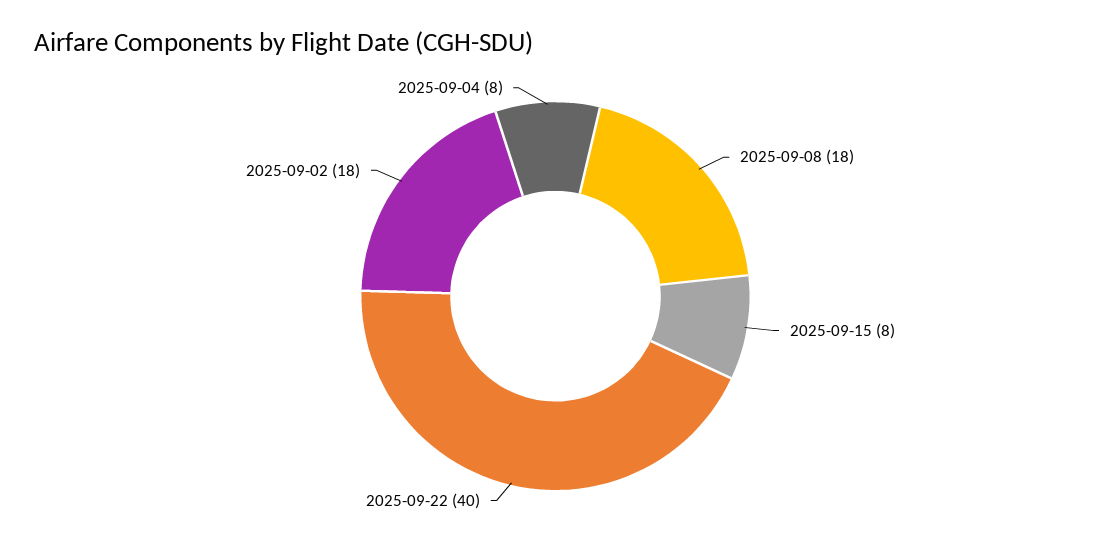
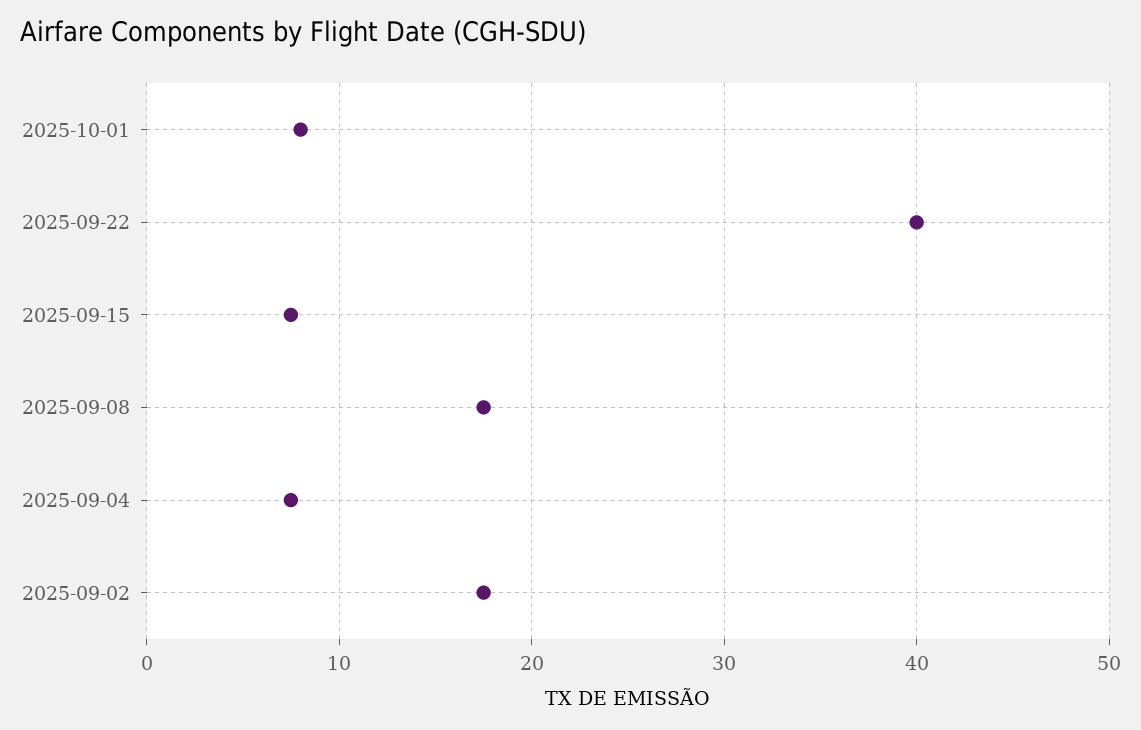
2025-10-01: none -> 8

